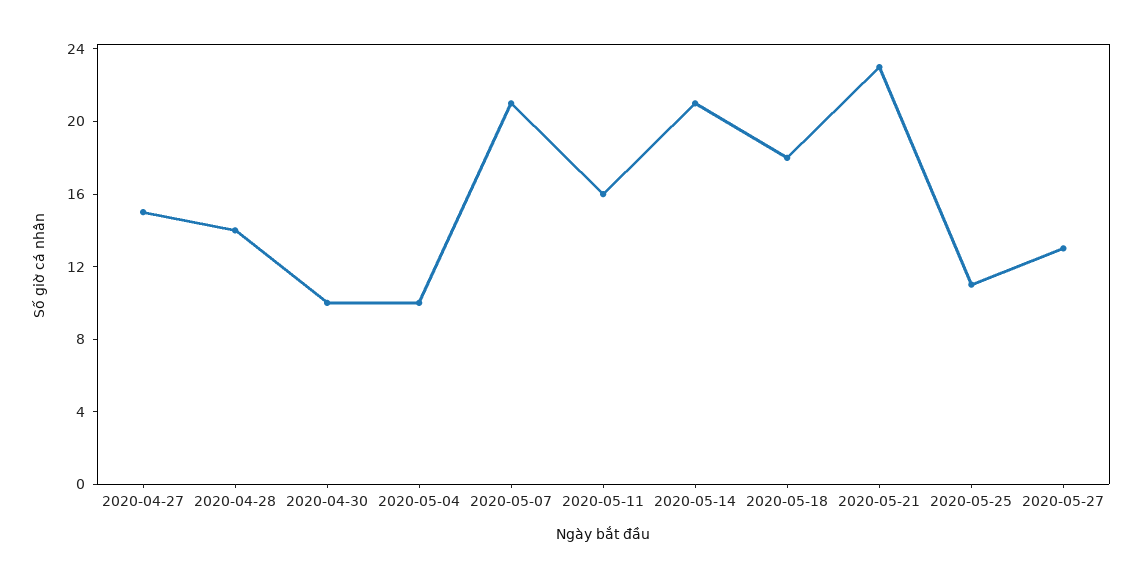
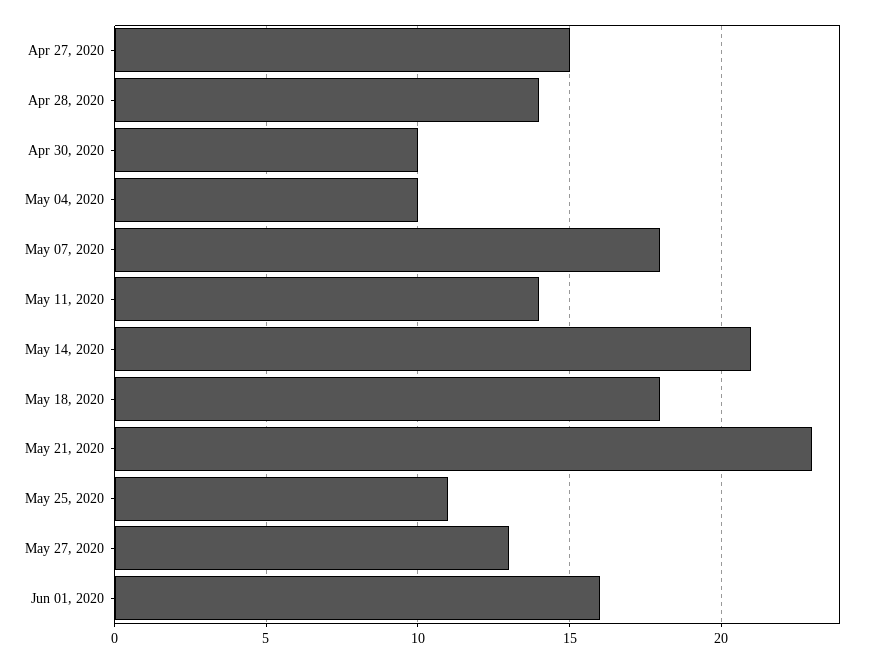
2020-05-07: 21 -> 18
2020-05-11: 16 -> 14
Jun 01, 2020: none -> 16

